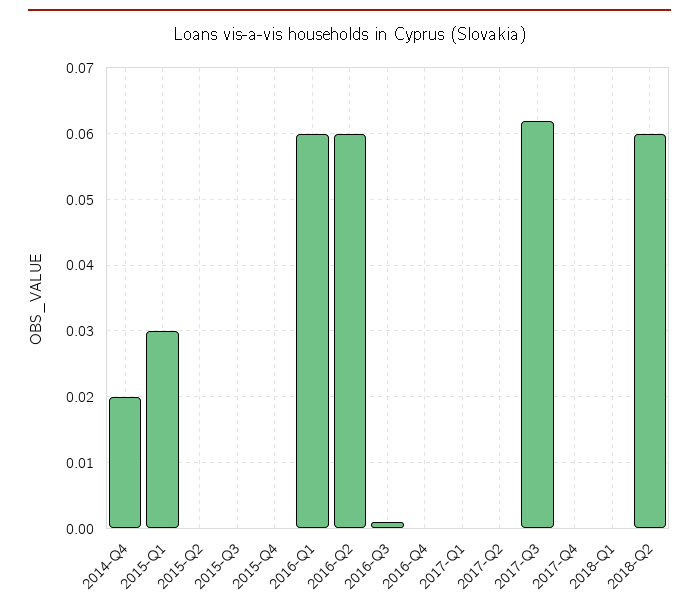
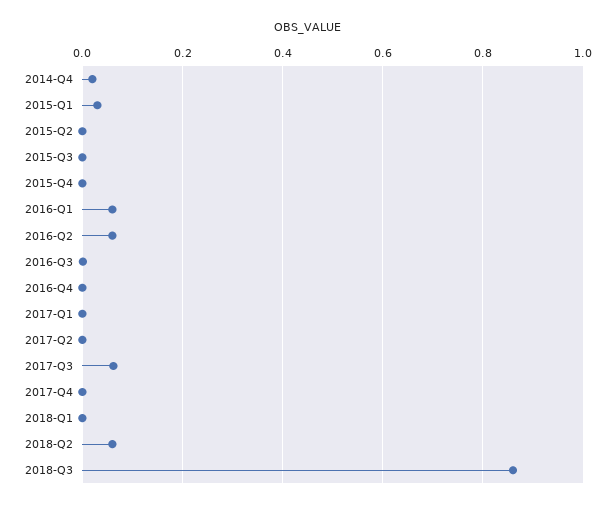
2018-Q3: none -> 0.86

